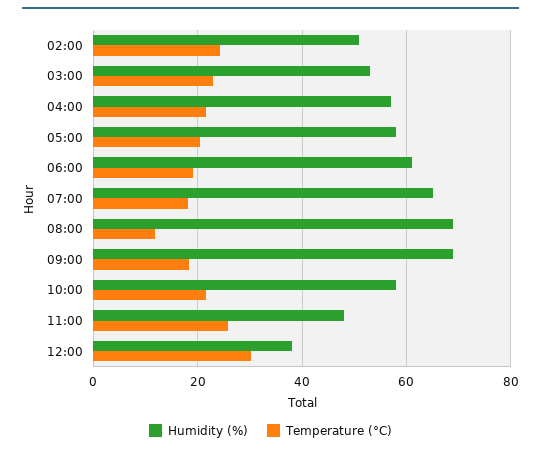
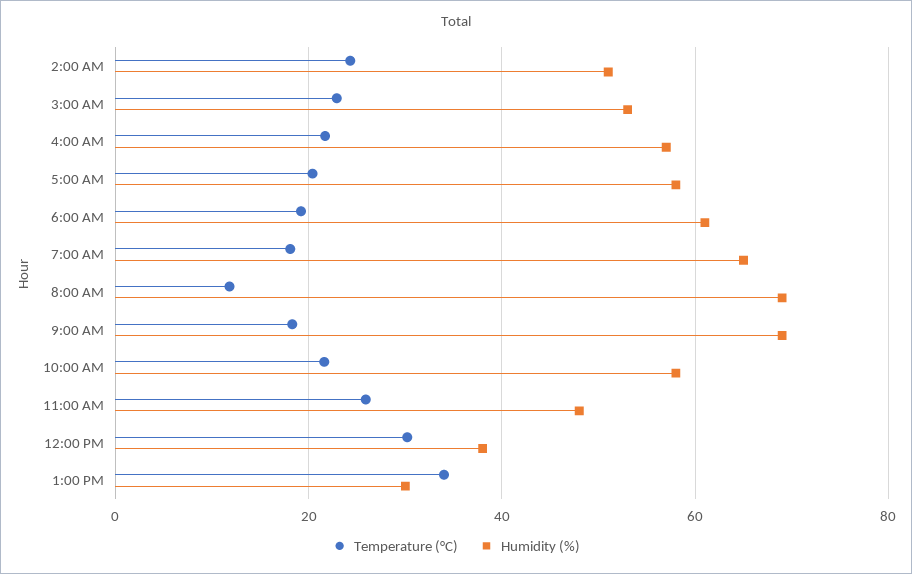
Temperature (°C), 1:00 PM: none -> 34
Humidity (%), 1:00 PM: none -> 30

